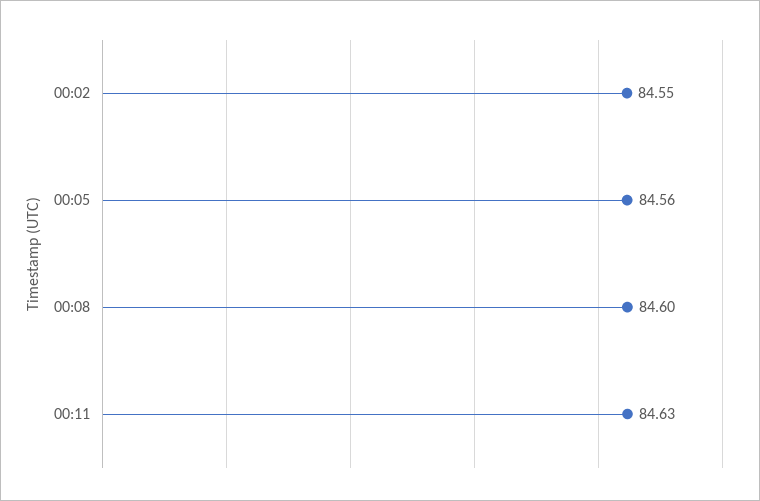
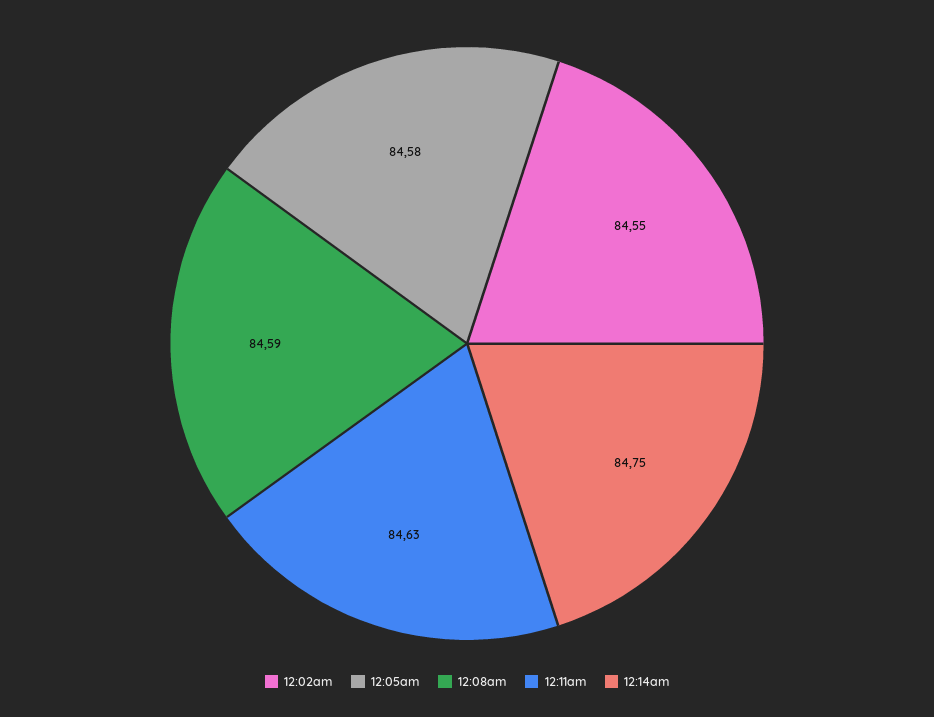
00:05: 84.56 -> 84.58
00:08: 84.6 -> 84.59
12:14am: none -> 84.75

